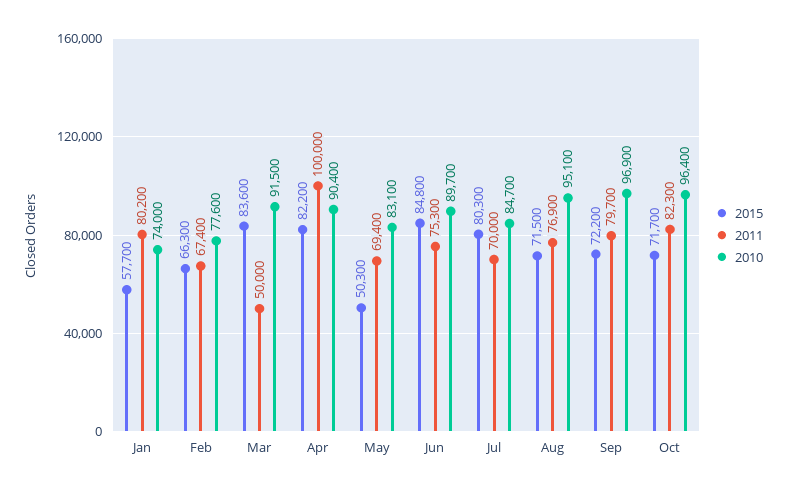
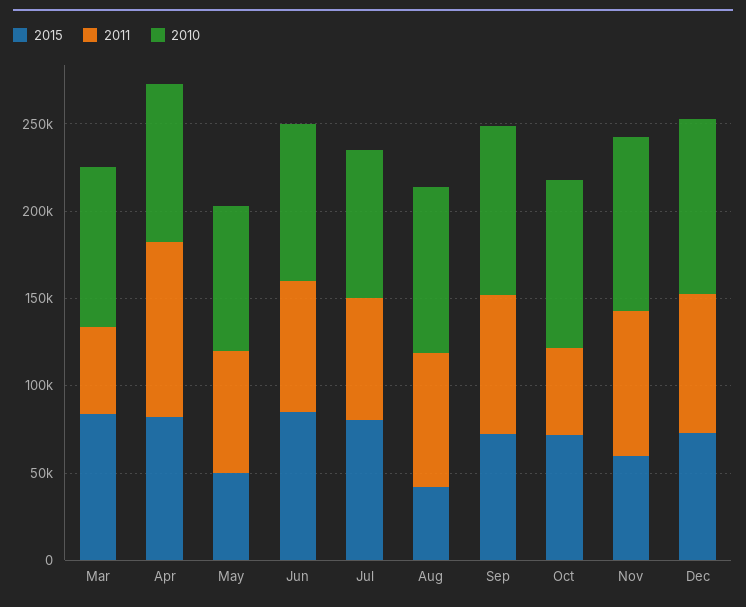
2015, Jan: 57700 -> none
2011, Jan: 80200 -> none
2010, Jan: 74000 -> none
2015, Feb: 66300 -> none
2011, Feb: 67400 -> none
2010, Feb: 77600 -> none
2015, Aug: 71500 -> 40000
2011, Oct: 82300 -> 50000
2015, Nov: none -> 60000
2011, Nov: none -> 80000
2010, Nov: none -> 100000
2015, Dec: none -> 70000
2011, Dec: none -> 80000
2010, Dec: none -> 100000

